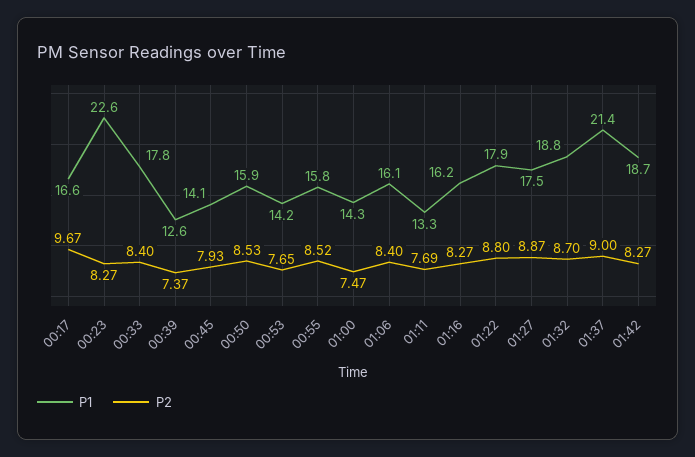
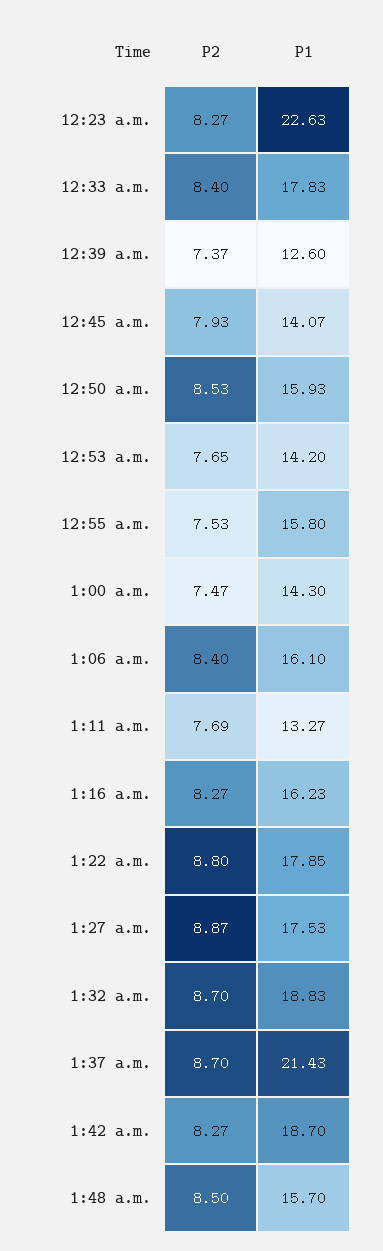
P1, 00:17: 16.6 -> none
P2, 00:17: 9.67 -> none
P2, 00:55: 8.52 -> 7.53
P2, 01:37: 9 -> 8.7
P2, 1:48 a.m.: none -> 8.5
P1, 1:48 a.m.: none -> 15.7

